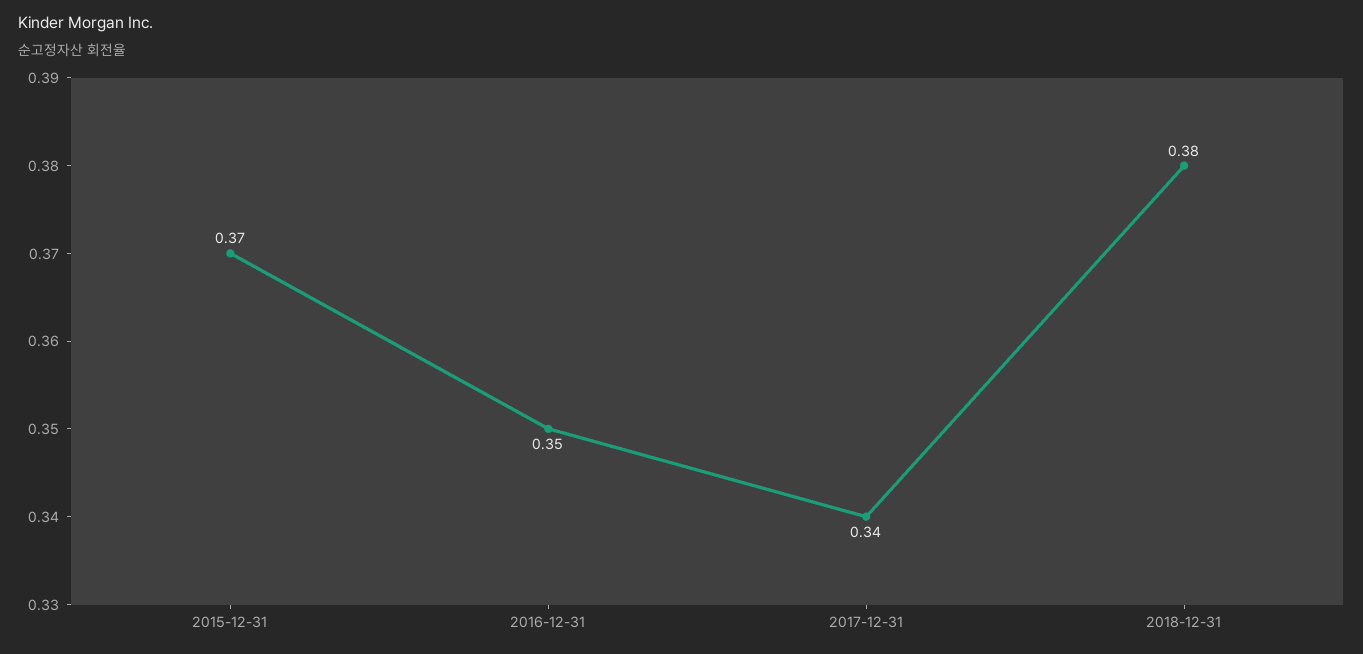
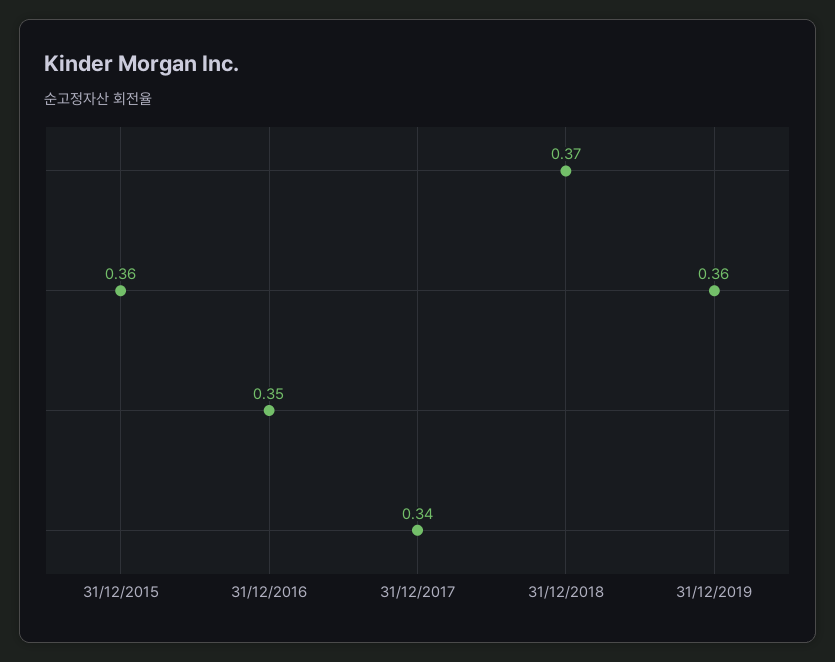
2015-12-31: 0.37 -> 0.36
2018-12-31: 0.38 -> 0.37
31/12/2019: none -> 0.36

